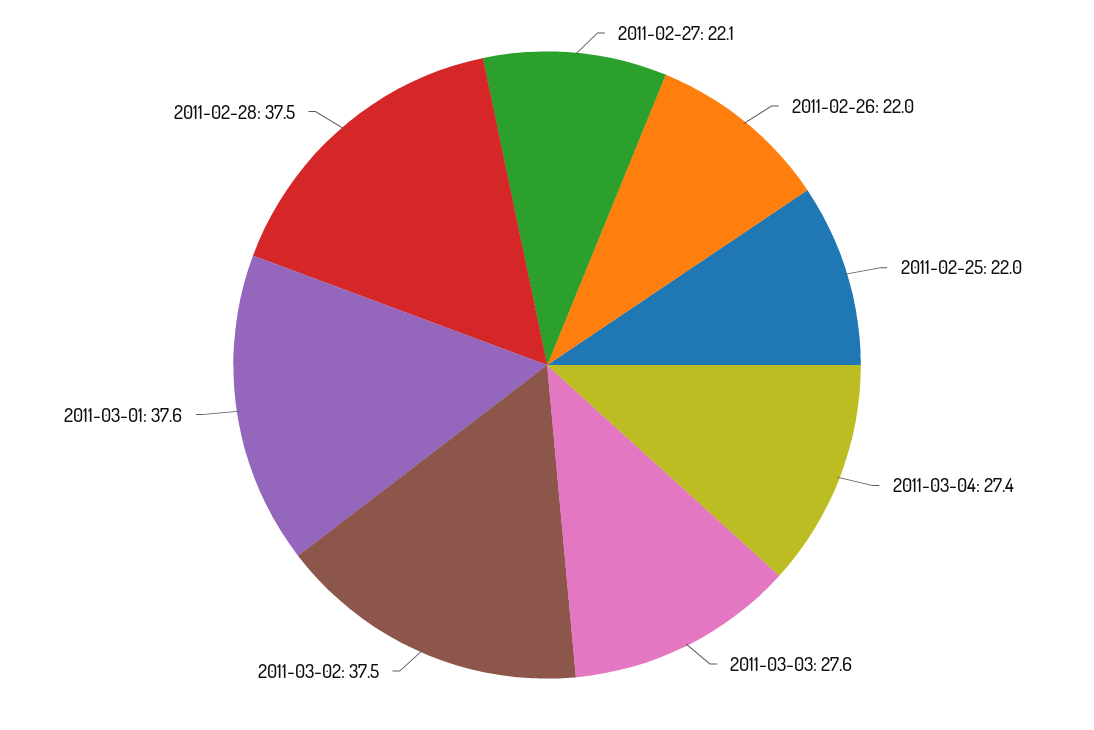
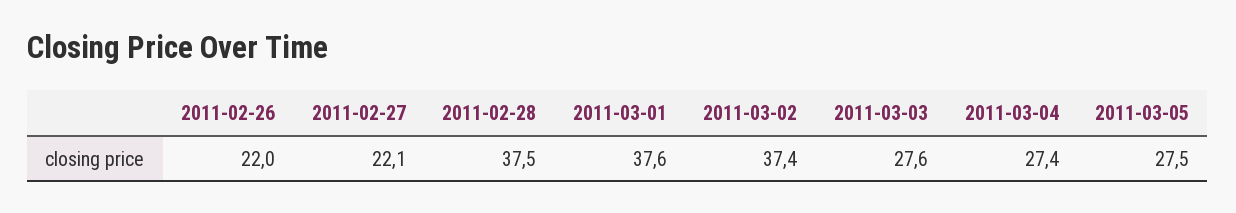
2011-02-25: 22 -> none
2011-03-02: 37.5 -> 37.4
2011-03-05: none -> 27.5

